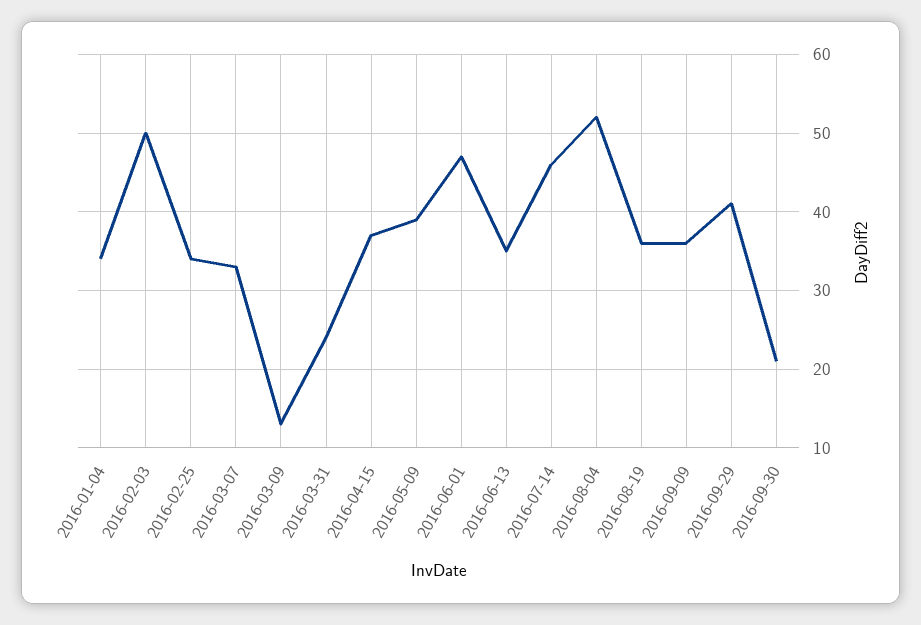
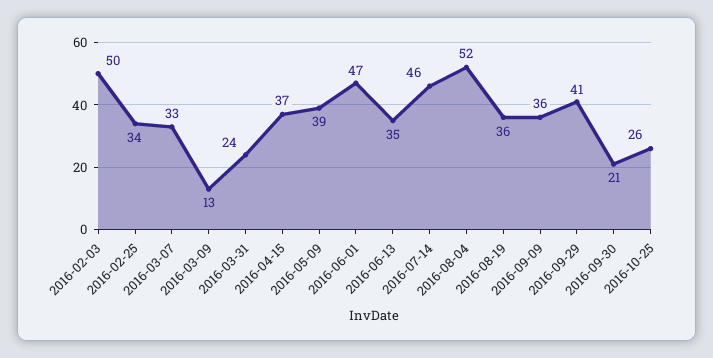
2016-01-04: 34 -> none
2016-10-25: none -> 26

